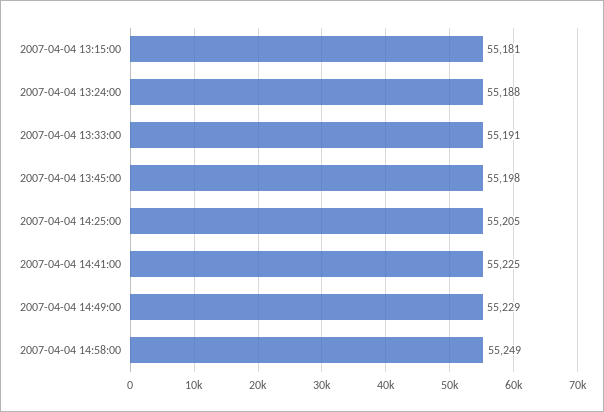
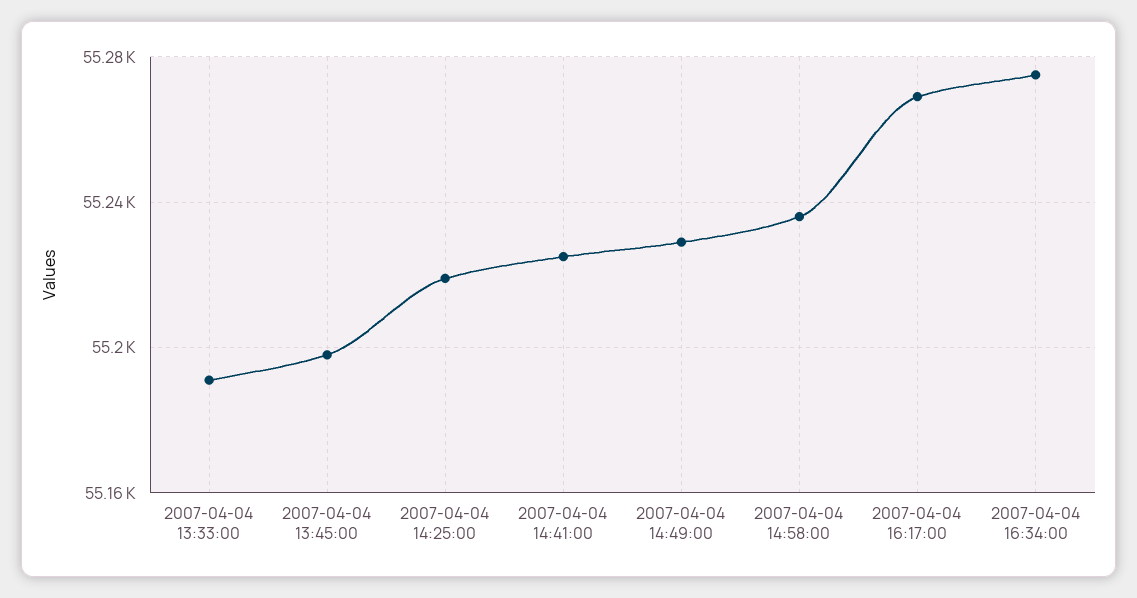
2007-04-04 13:15:00: 55181 -> none
2007-04-04 13:24:00: 55188 -> none
2007-04-04 14:25:00: 55205 -> 55220
2007-04-04 14:58:00: 55249 -> 55235
2007-04-04 16:17:00: none -> 55270
2007-04-04 16:34:00: none -> 55275

